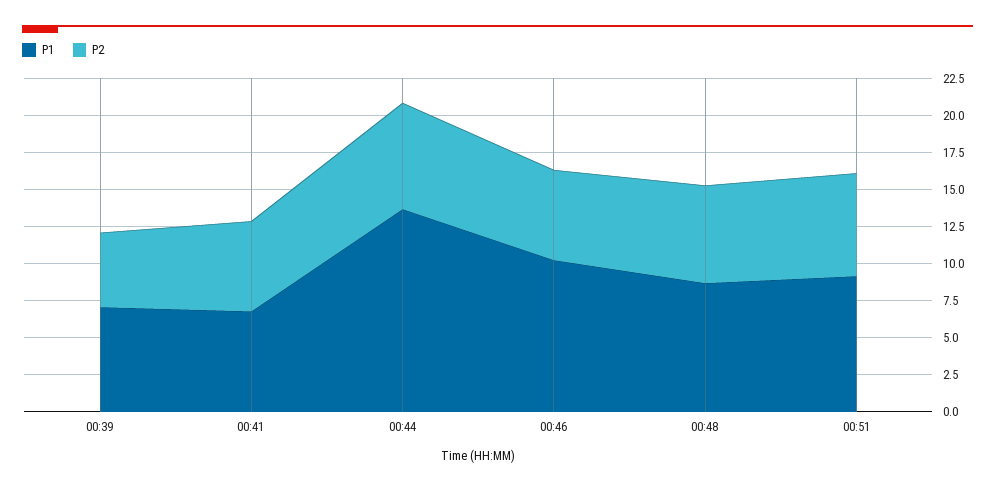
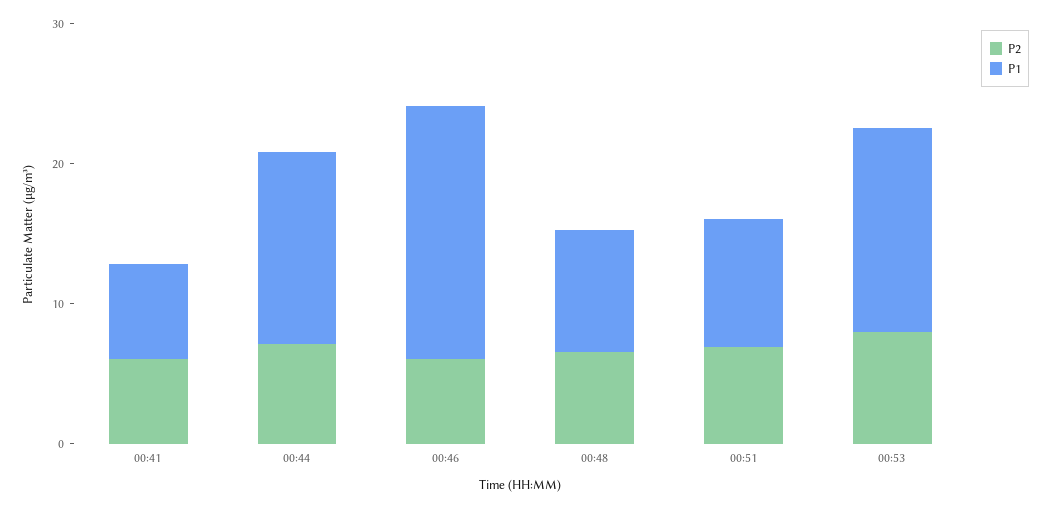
P1, 00:39: 7.5 -> none
P2, 00:39: 5 -> none
P1, 00:46: 10 -> 18
P2, 00:53: none -> 8
P1, 00:53: none -> 14

